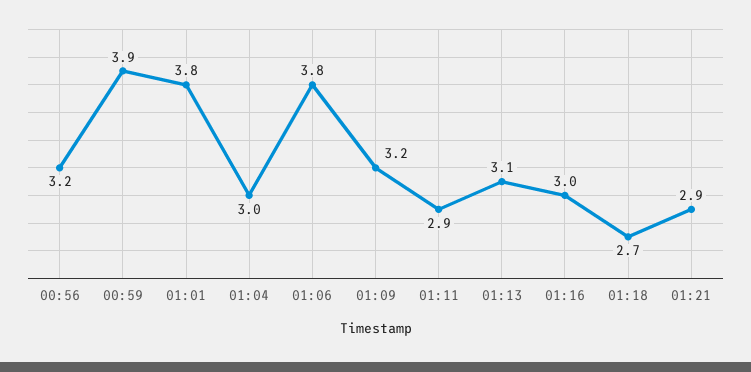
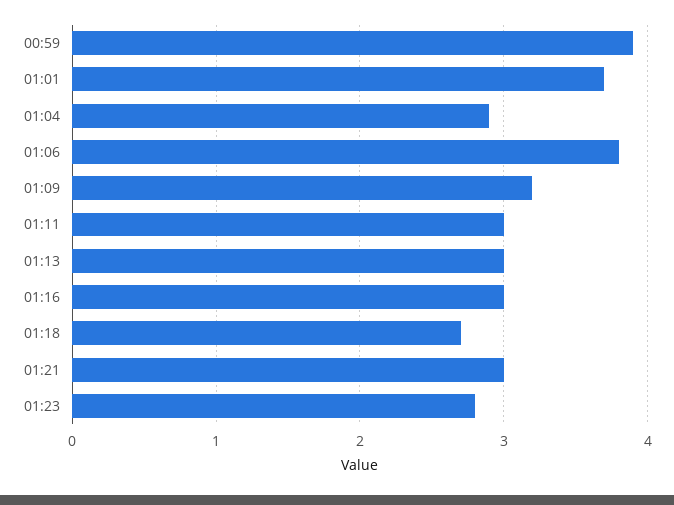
00:56: 3.2 -> none
01:01: 3.8 -> 3.7
01:04: 3 -> 2.9
01:11: 2.9 -> 3
01:13: 3.1 -> 3
01:21: 2.9 -> 3
01:23: none -> 2.8

